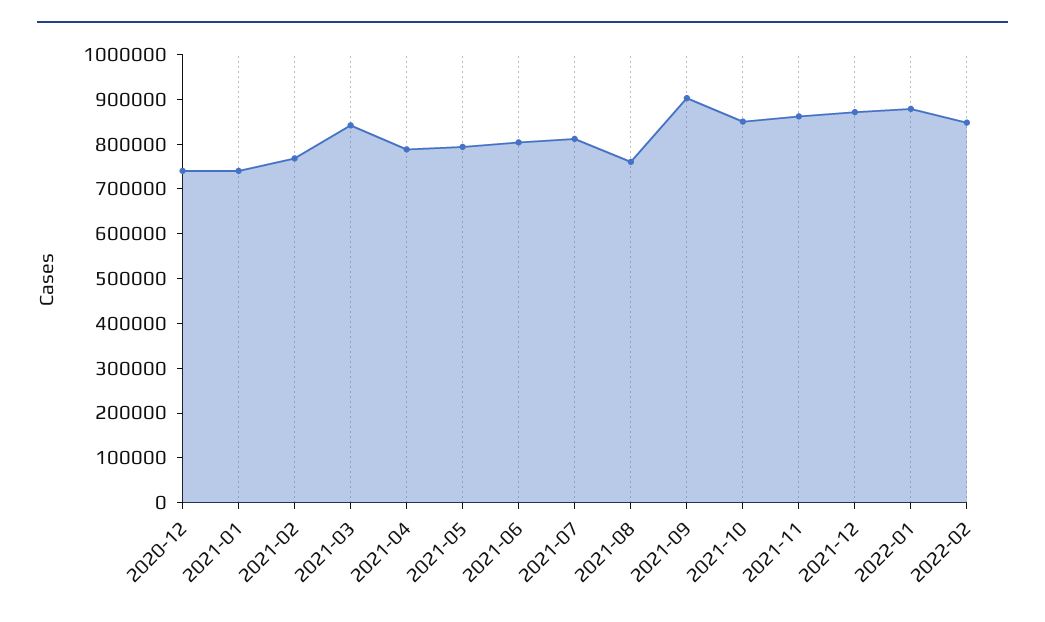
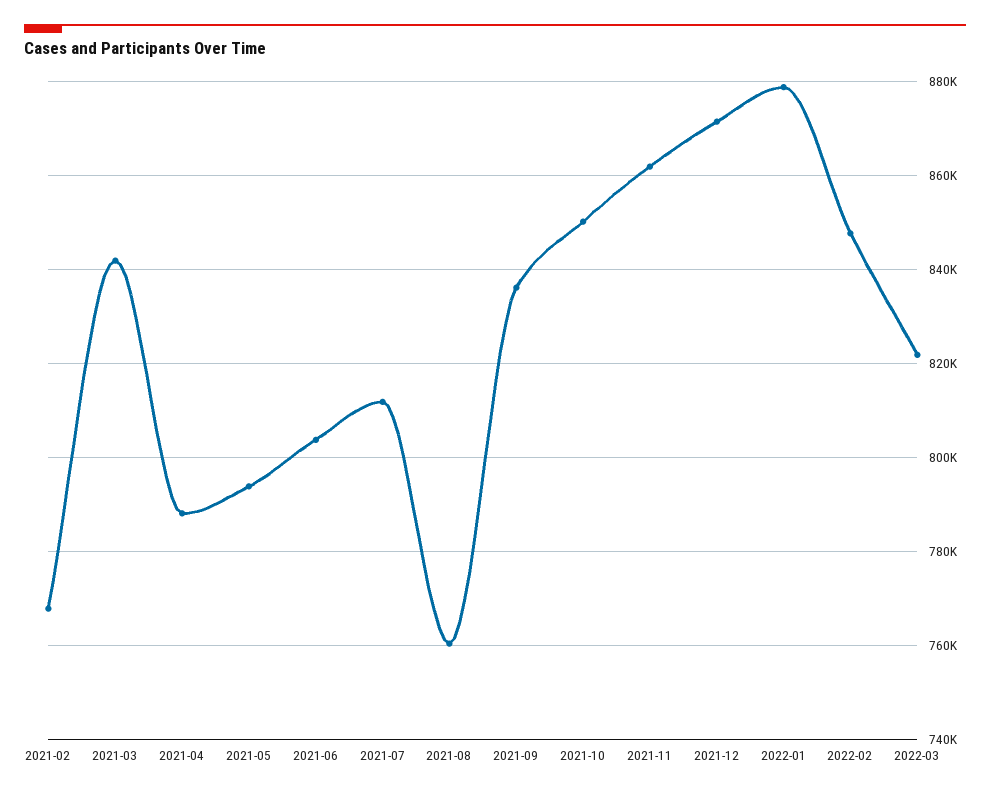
2020-12: 740000 -> none
2021-01: 740000 -> none
2021-09: 900000 -> 836000
2022-03: none -> 822000

